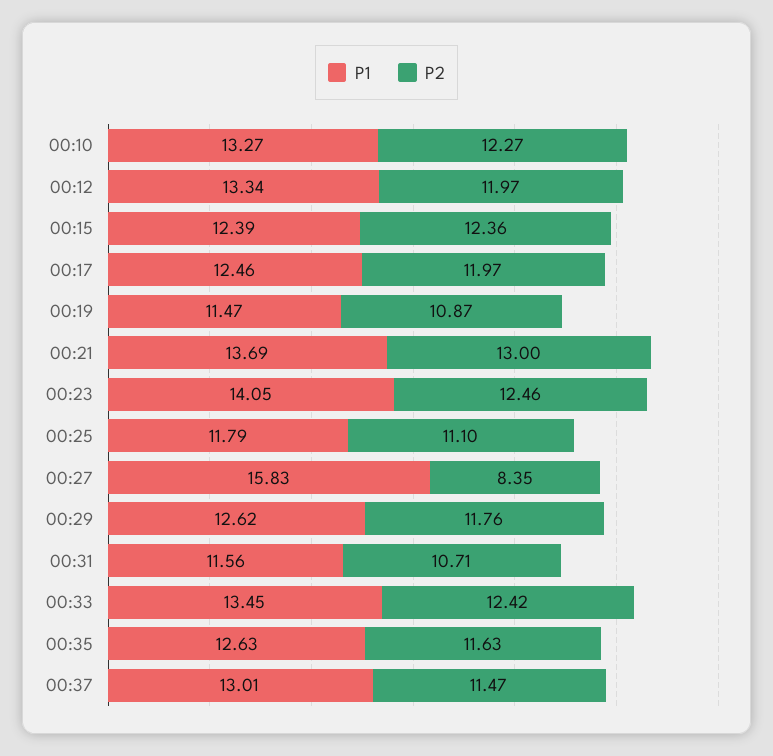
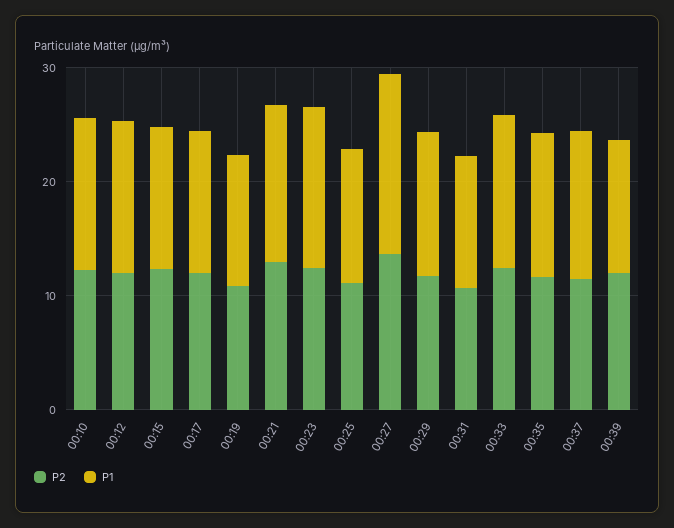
P2, 00:27: 8.35 -> 14
P2, 00:39: none -> 12
P1, 00:39: none -> 12

